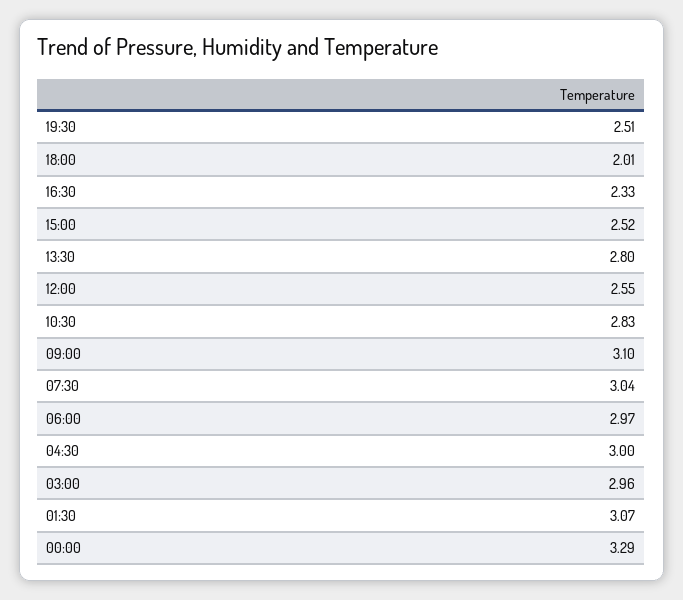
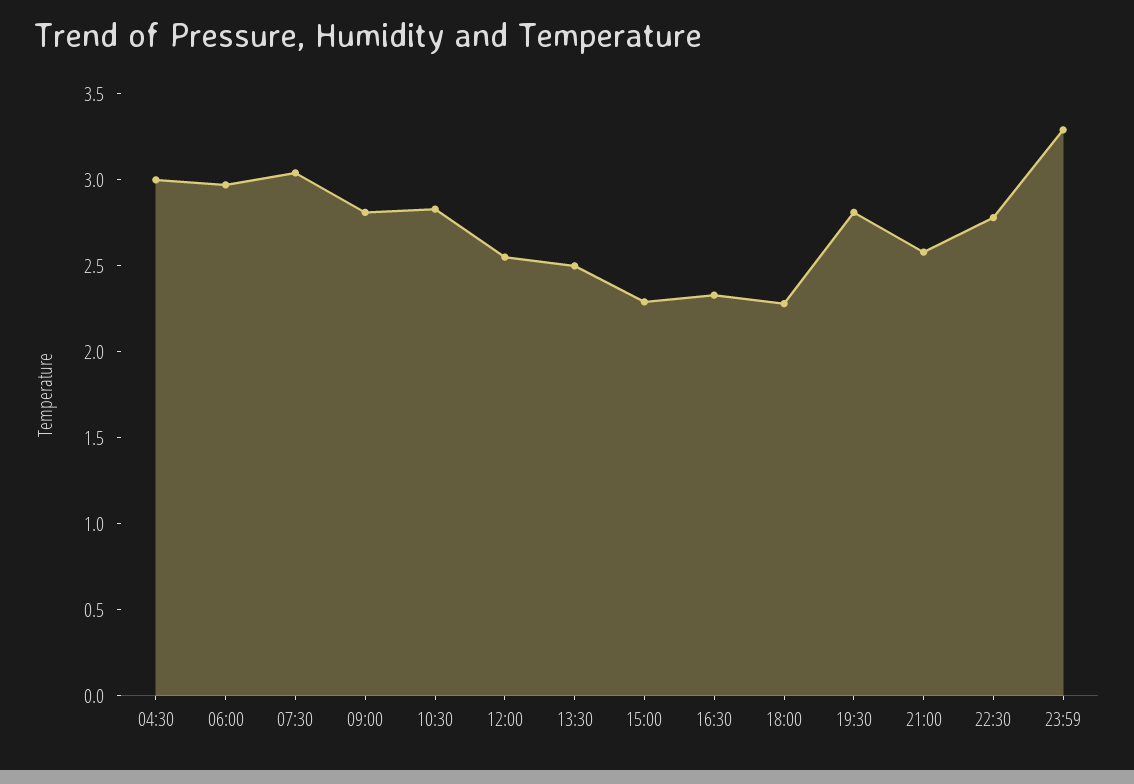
19:30: 2.51 -> 2.8
18:00: 2.01 -> 2.3
15:00: 2.52 -> 2.3
13:30: 2.8 -> 2.5
09:00: 3.1 -> 2.8
03:00: 2.96 -> none
01:30: 3.07 -> none
00:00: 3.29 -> none
21:00: none -> 2.6
22:30: none -> 2.8
23:59: none -> 3.3

